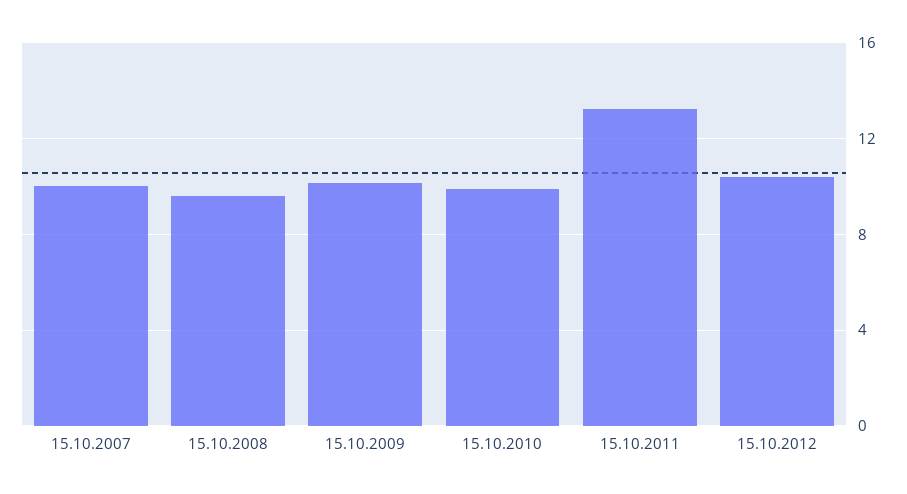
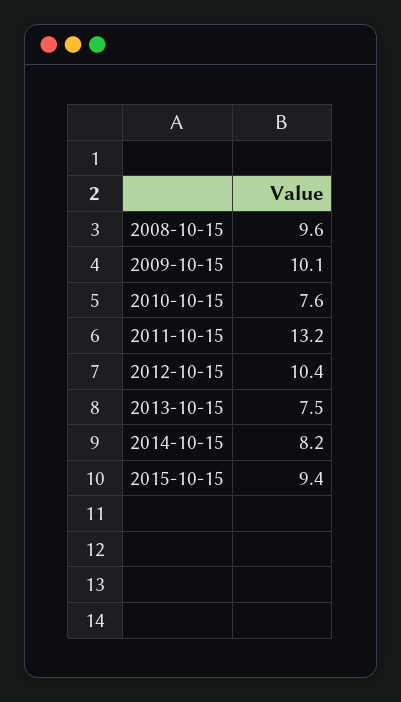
15.10.2007: 10 -> none
15.10.2010: 10 -> 7.6
2013-10-15: none -> 7.5
2014-10-15: none -> 8.2
2015-10-15: none -> 9.4

